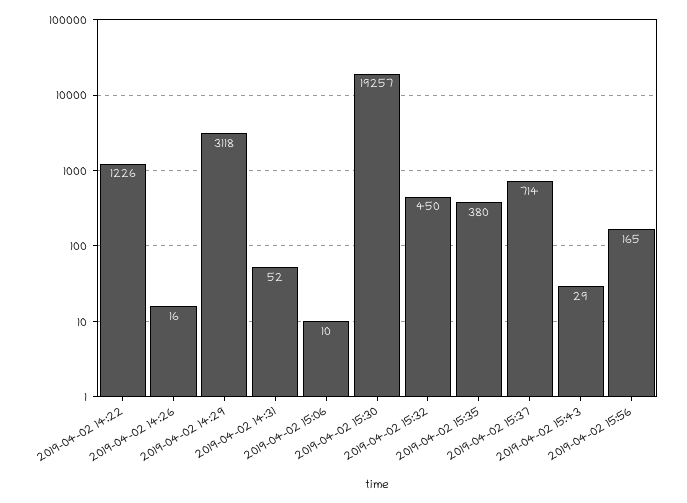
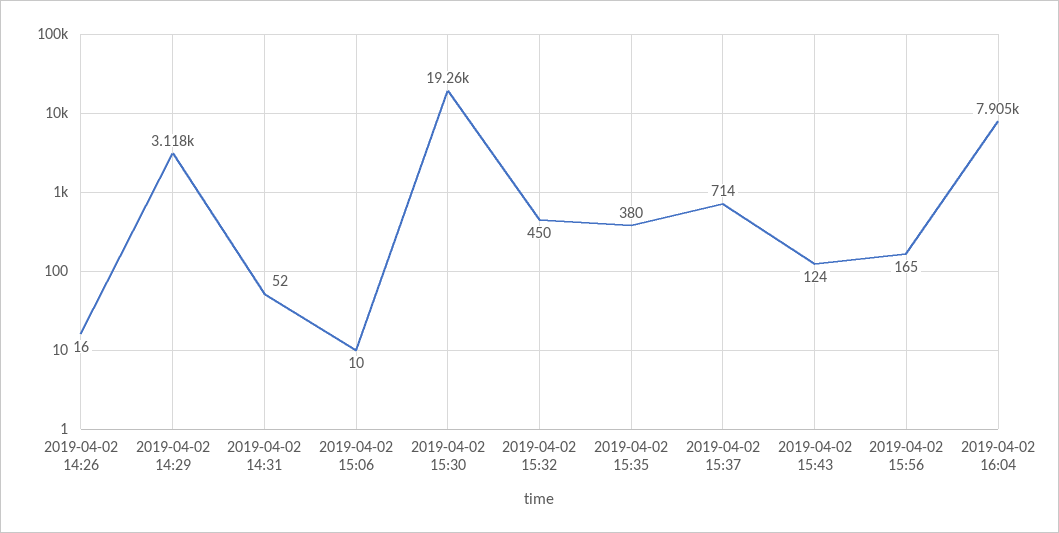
2019-04-02 14:22: 1226 -> none
2019-04-02 15:43: 29 -> 124
2019-04-02 16:04: none -> 7905

